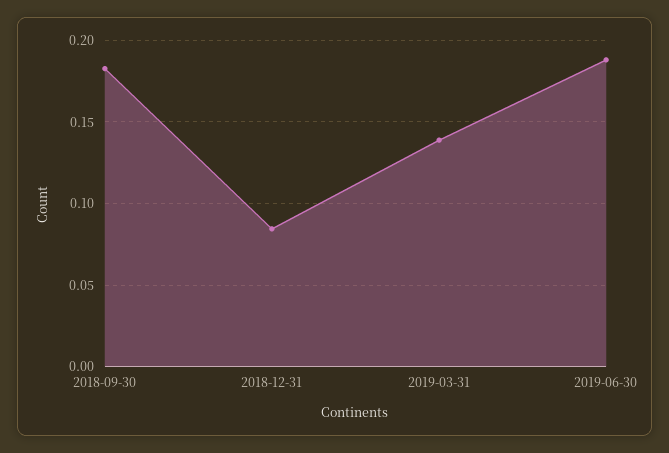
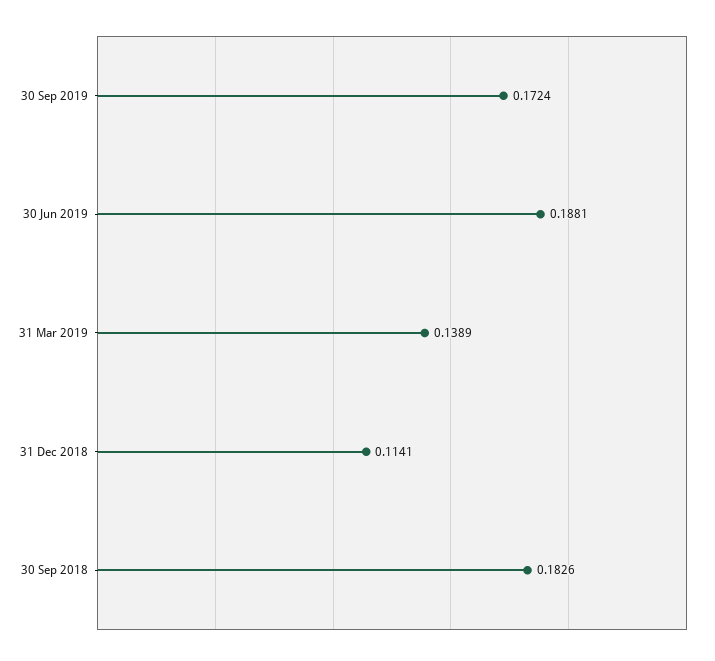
2018-12-31: 0.085 -> 0.1141
30 Sep 2019: none -> 0.1724

